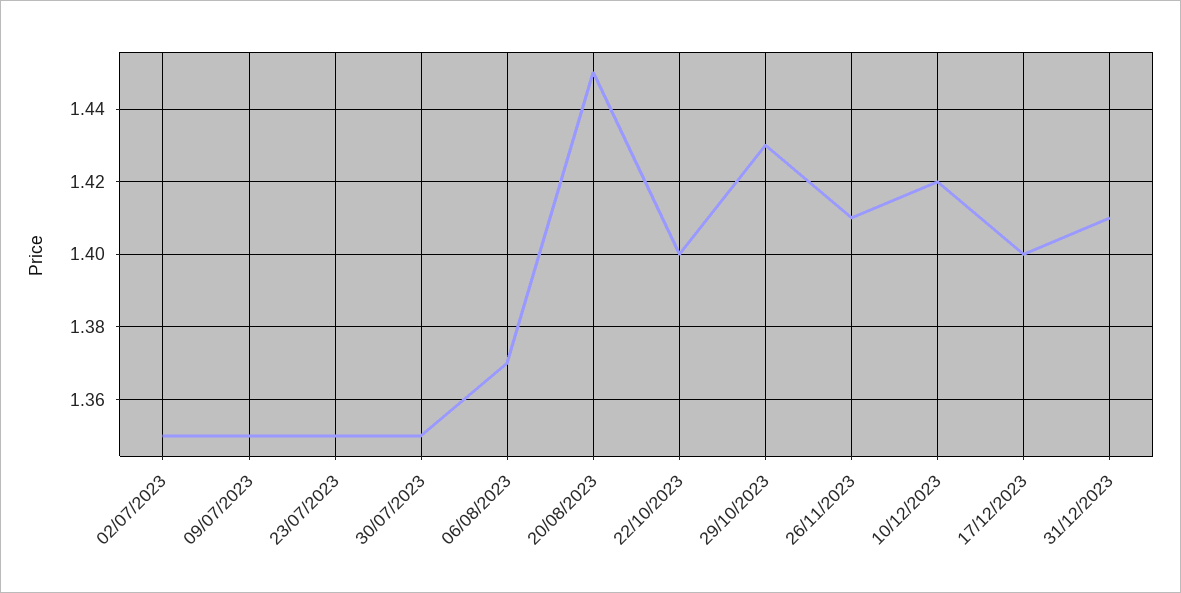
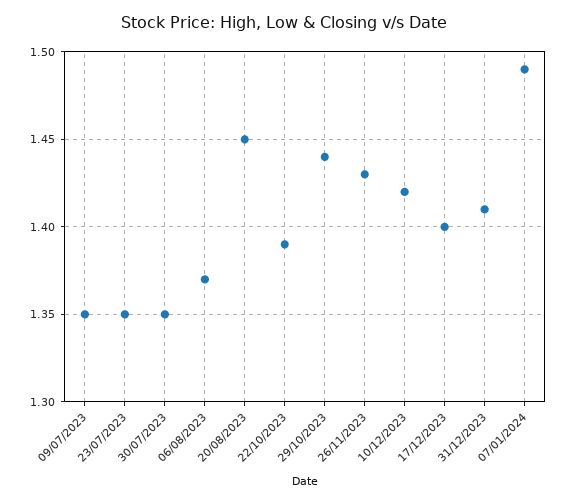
02/07/2023: 1.35 -> none
22/10/2023: 1.4 -> 1.39
29/10/2023: 1.43 -> 1.44
26/11/2023: 1.41 -> 1.43
07/01/2024: none -> 1.49

